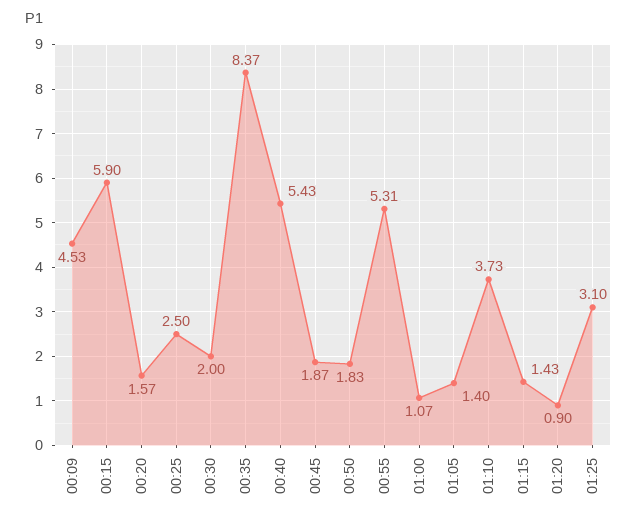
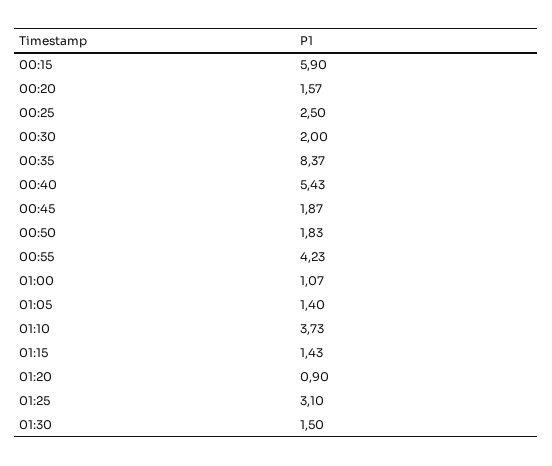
00:09: 4.53 -> none
00:55: 5.31 -> 4.23
01:30: none -> 1.5

